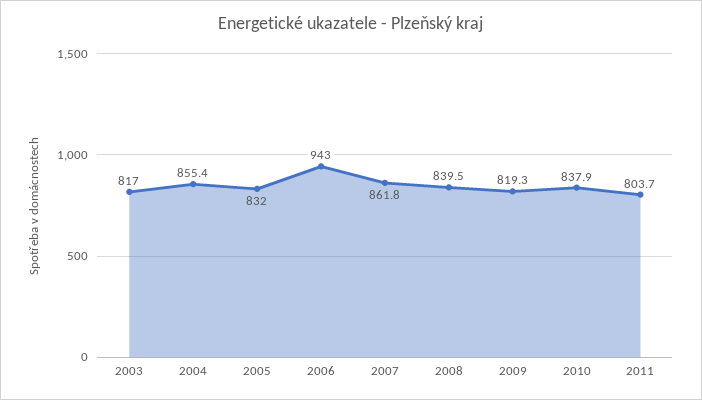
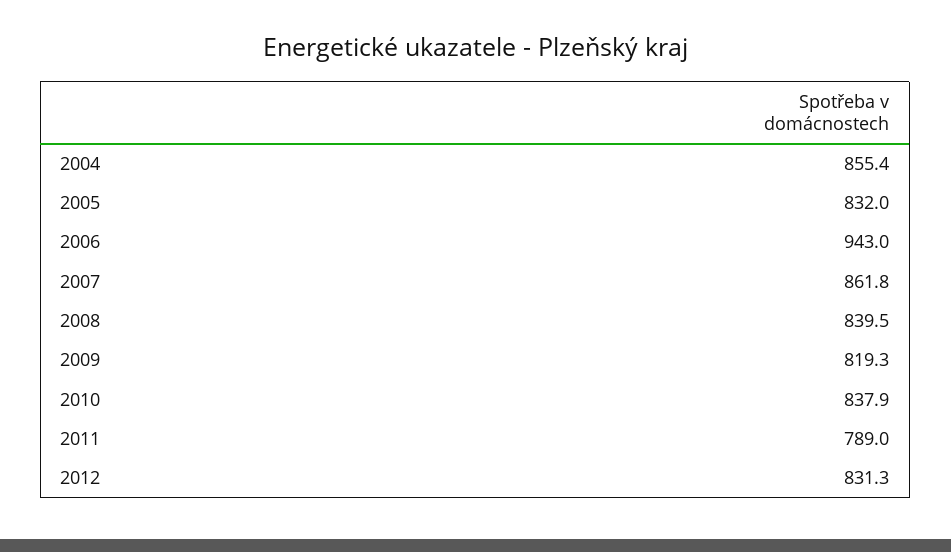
2003: 817 -> none
2011: 803.7 -> 789
2012: none -> 831.3

